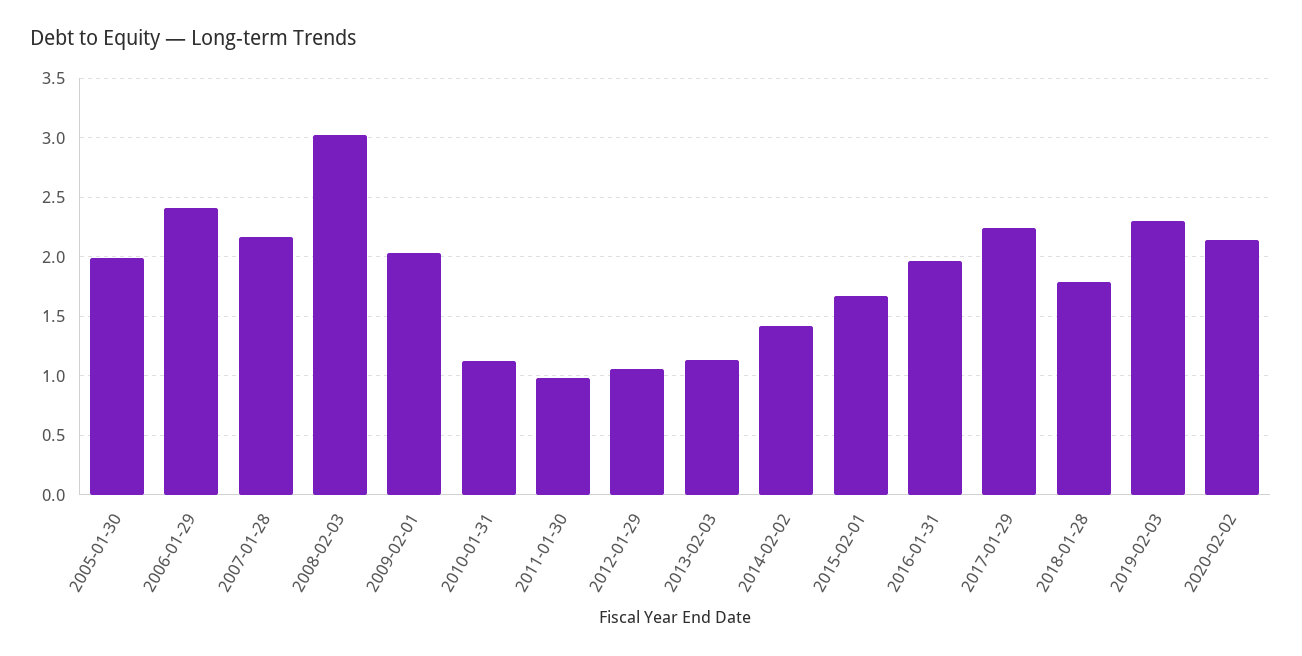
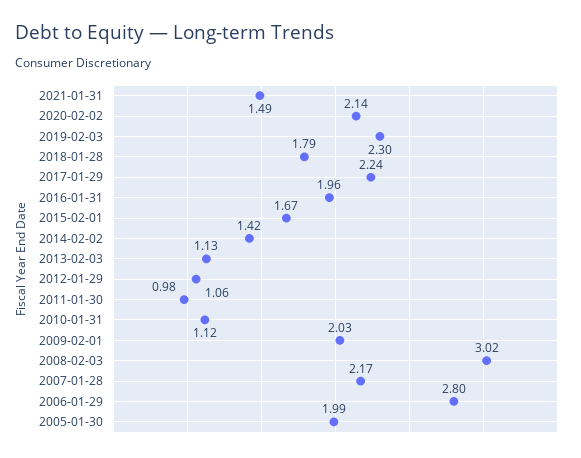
2006-01-29: 2.4 -> 2.8
2021-01-31: none -> 1.49

